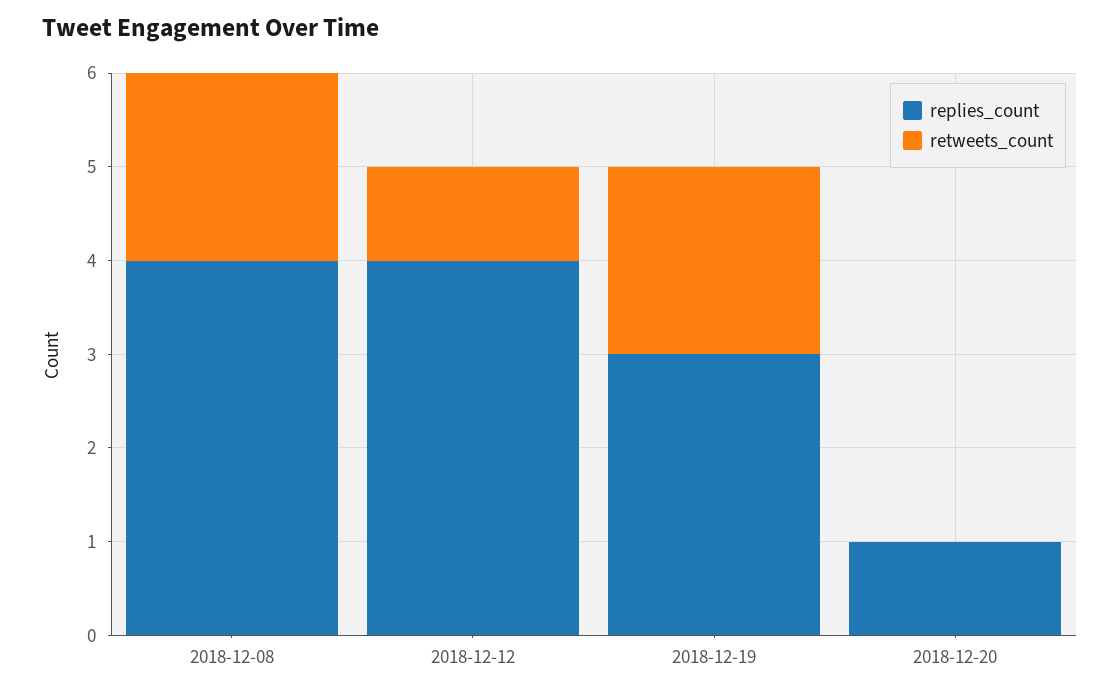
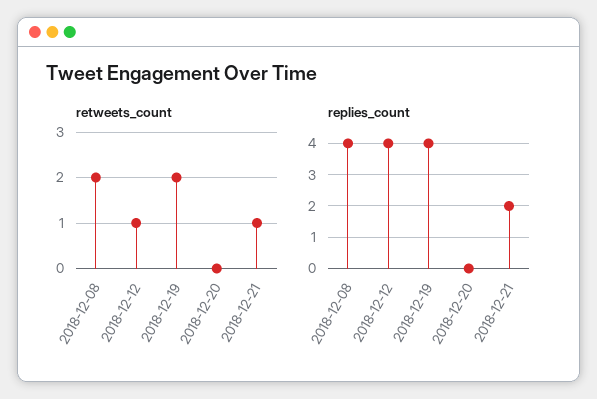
replies_count, 2018-12-19: 3 -> 4
replies_count, 2018-12-20: 1 -> 0
retweets_count, 2018-12-21: none -> 1
replies_count, 2018-12-21: none -> 2

